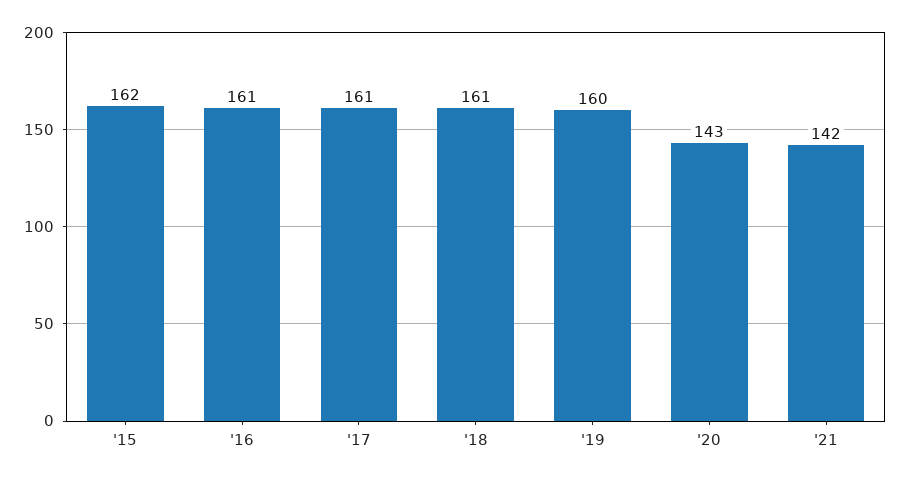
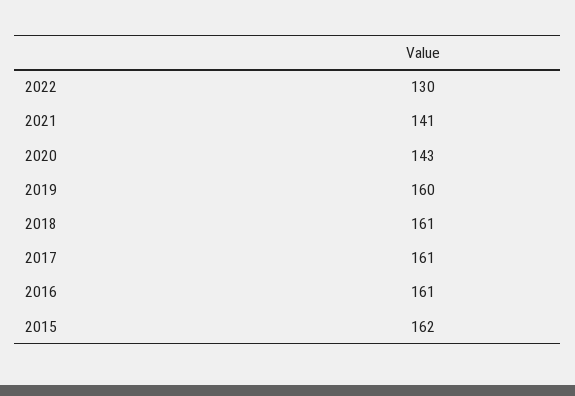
'21: 142 -> 141
2022: none -> 130

